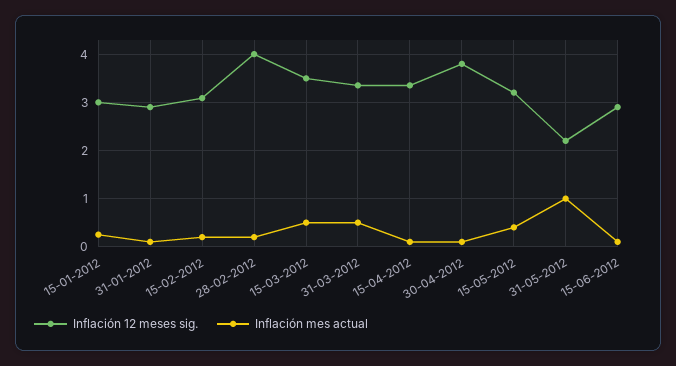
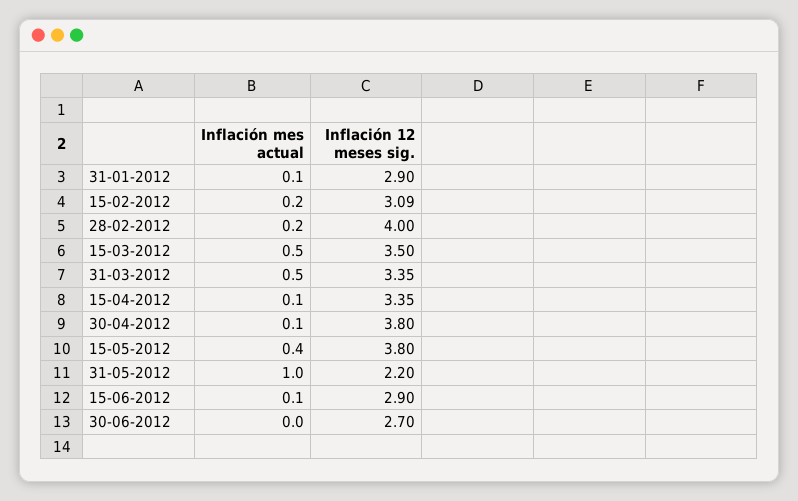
Inflación 12 meses sig., 15-01-2012: 3 -> none
Inflación mes actual, 15-01-2012: 0.2 -> none
Inflación 12 meses sig., 15-05-2012: 3.2 -> 3.8
Inflación mes actual, 30-06-2012: none -> 0
Inflación 12 meses sig., 30-06-2012: none -> 2.7

